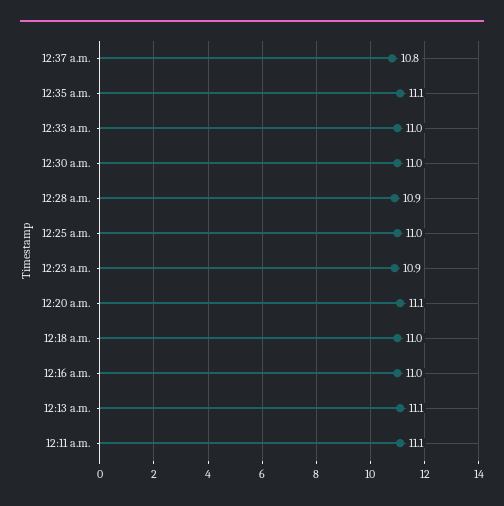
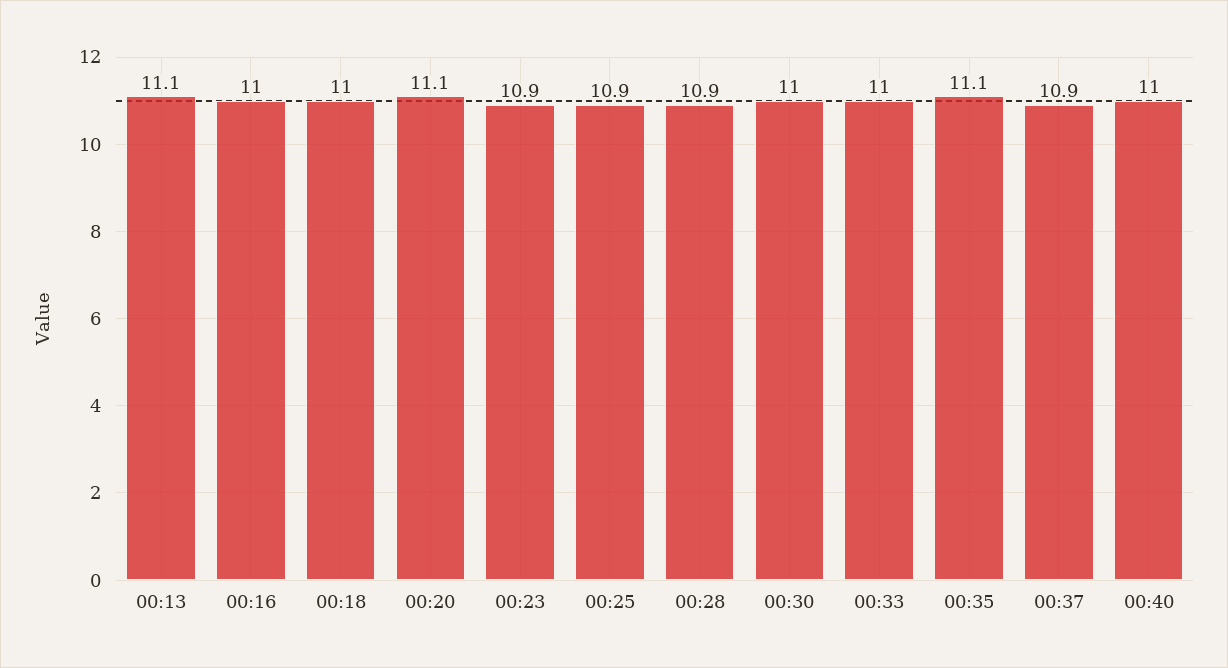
12:37 a.m.: 10.8 -> 10.9
12:25 a.m.: 11 -> 10.9
12:11 a.m.: 11.1 -> none
00:40: none -> 11

